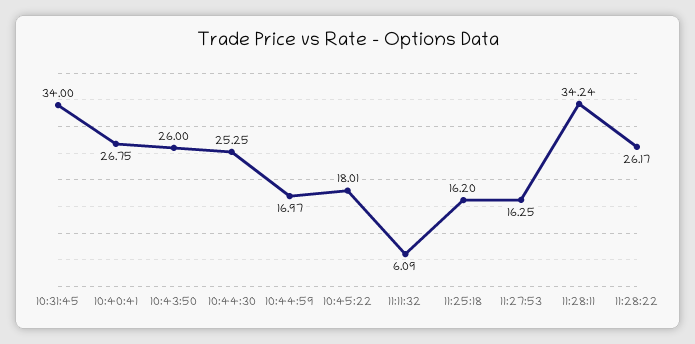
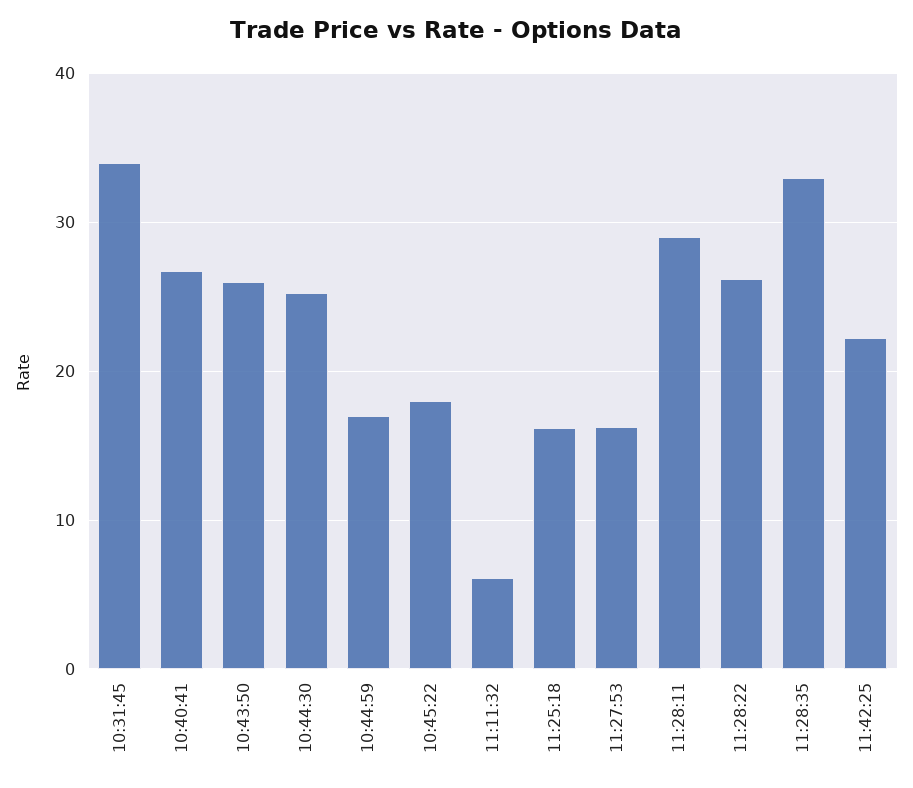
11:28:11: 34.24 -> 29
11:28:35: none -> 33
11:42:25: none -> 22

